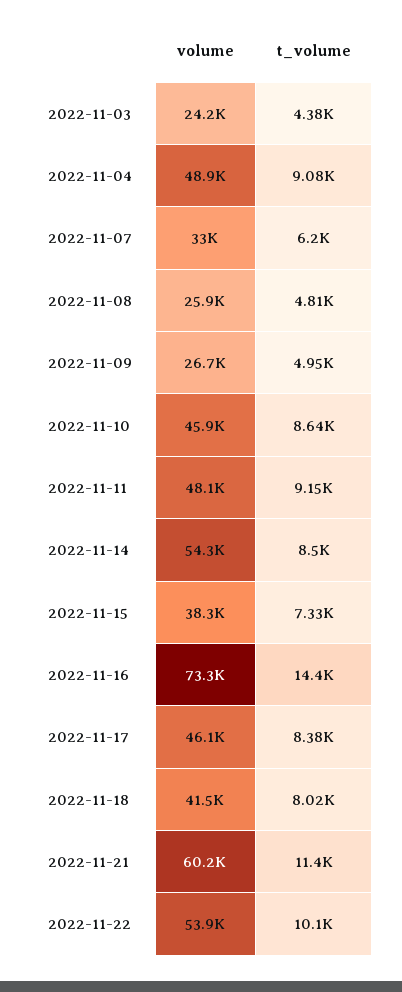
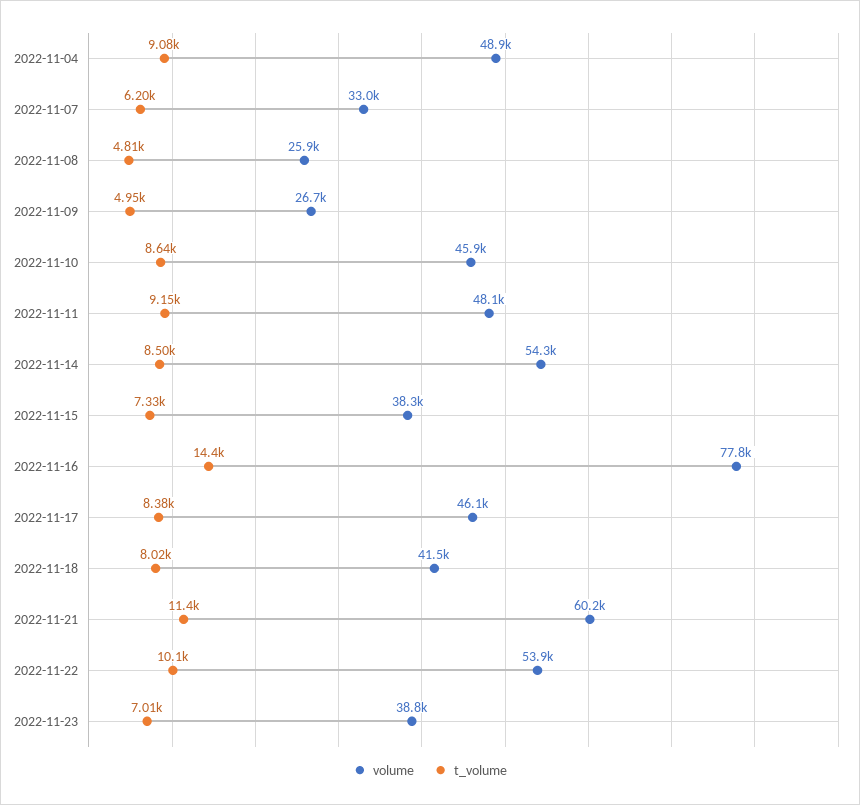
volume, 2022-11-03: 24200 -> none
t_volume, 2022-11-03: 4380 -> none
volume, 2022-11-16: 73300 -> 77800
volume, 2022-11-23: none -> 38800
t_volume, 2022-11-23: none -> 7010

